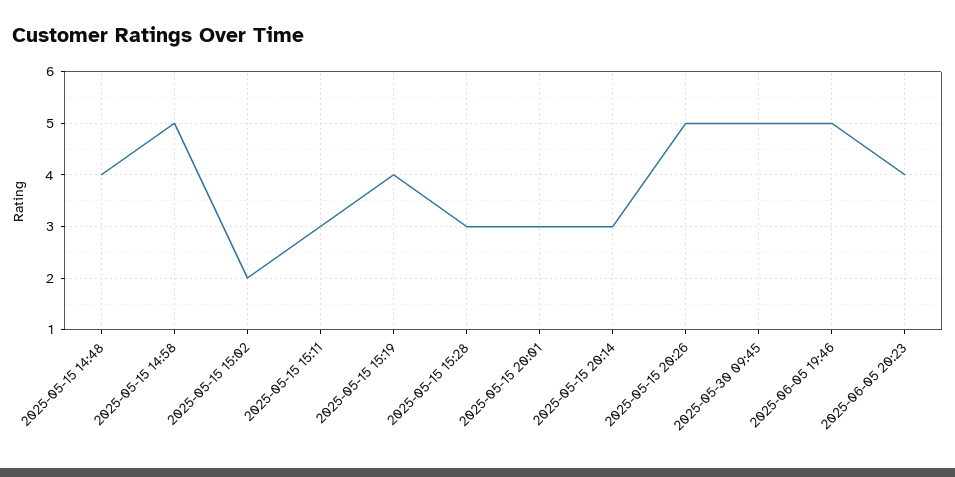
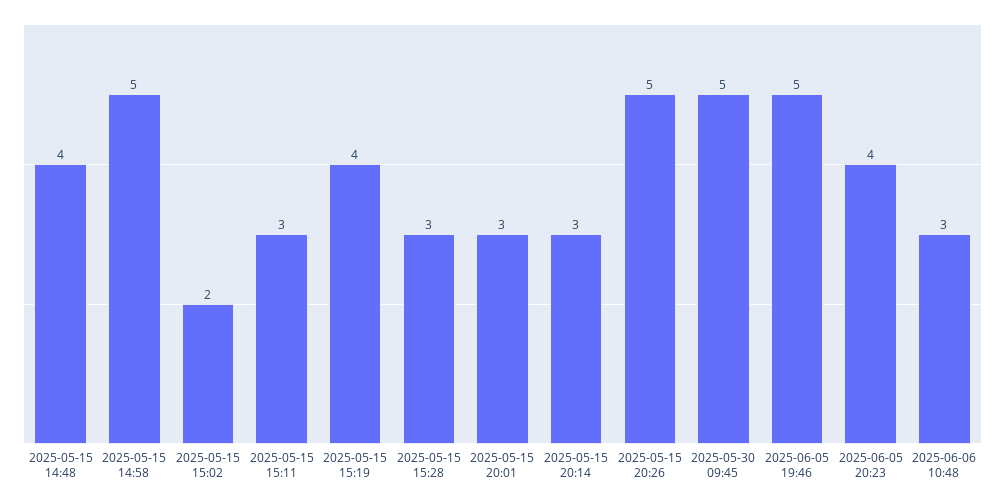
2025-06-06 10:48: none -> 3

